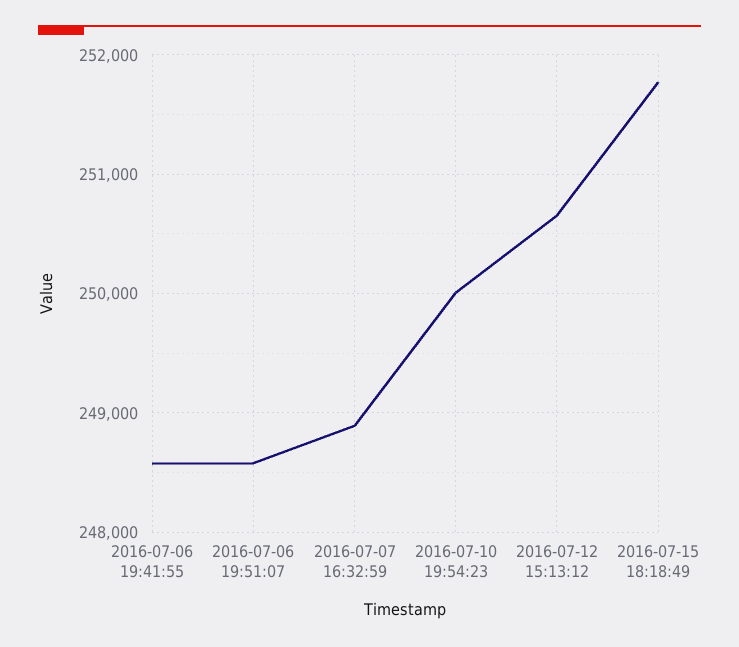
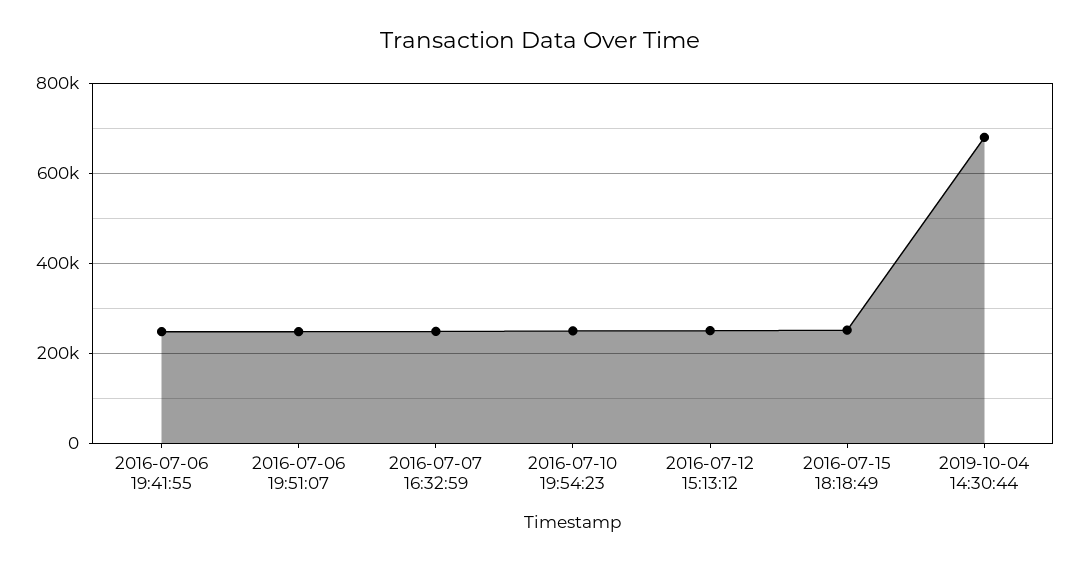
2019-10-04 14:30:44: none -> 680000

